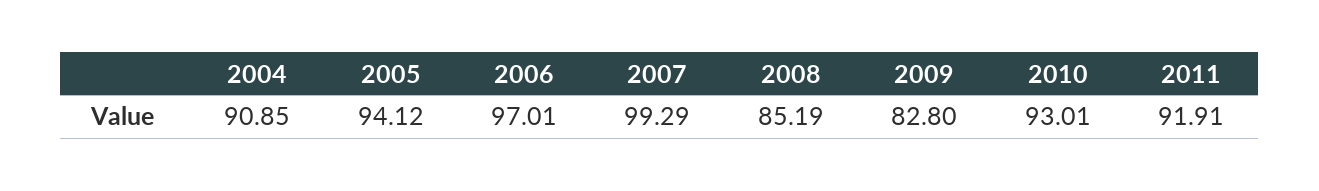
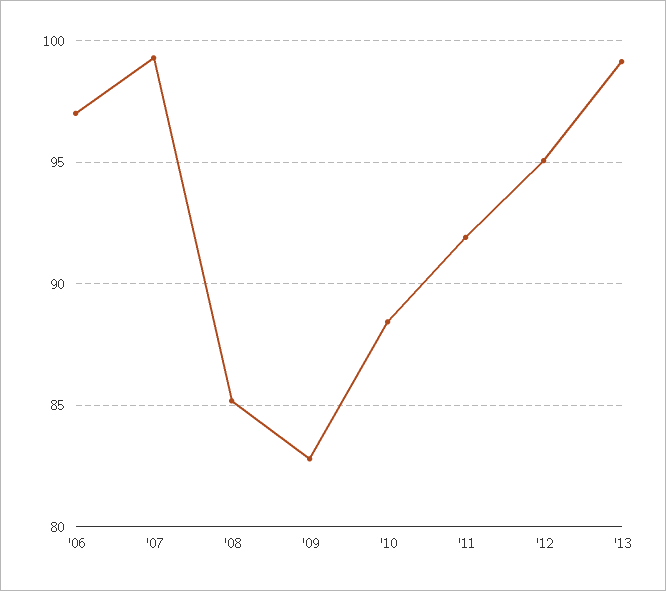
2004: 90.85 -> none
2005: 94.12 -> none
2010: 93.01 -> 88.5
'12: none -> 95
'13: none -> 99

